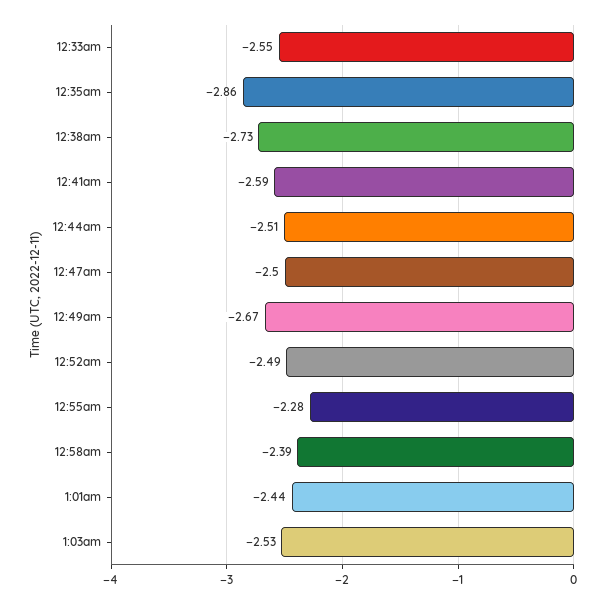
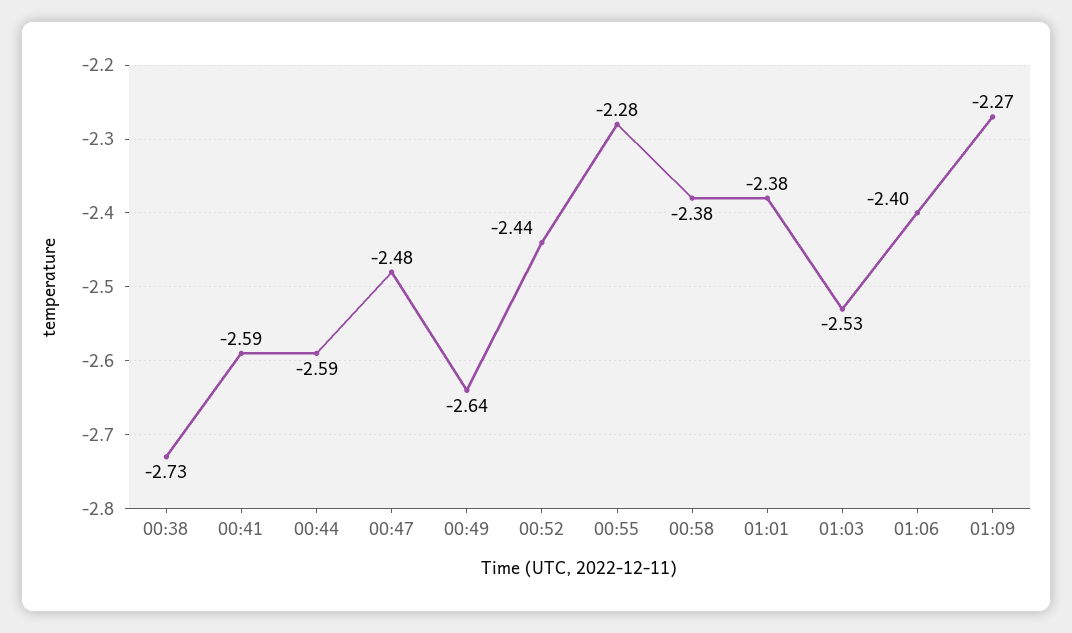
12:33am: -2.55 -> none
12:35am: -2.86 -> none
12:44am: -2.51 -> -2.59
12:47am: -2.5 -> -2.48
12:49am: -2.67 -> -2.64
12:52am: -2.49 -> -2.44
12:58am: -2.39 -> -2.38
1:01am: -2.44 -> -2.38
01:06: none -> -2.4
01:09: none -> -2.27

